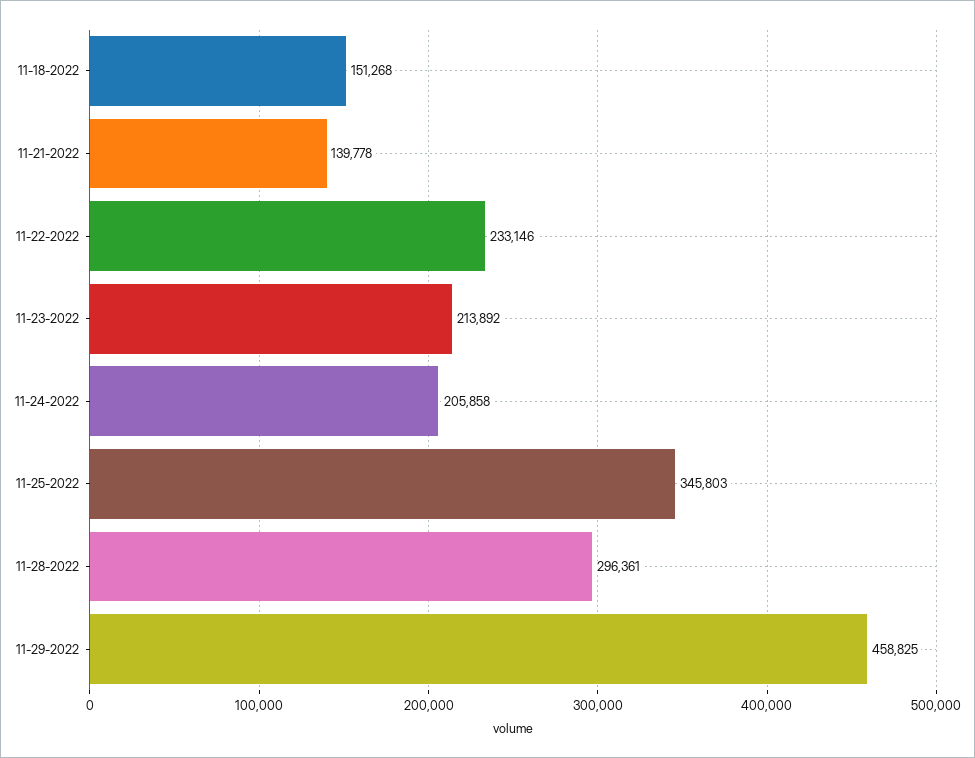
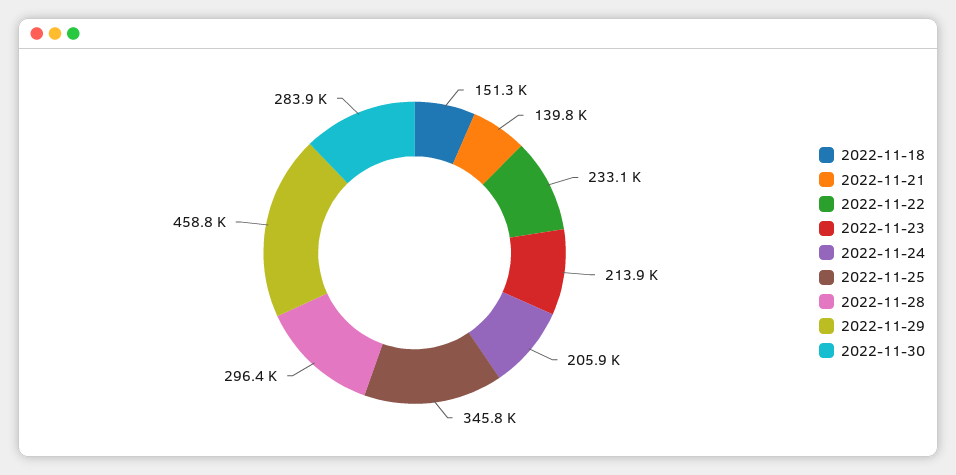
2022-11-30: none -> 283900

